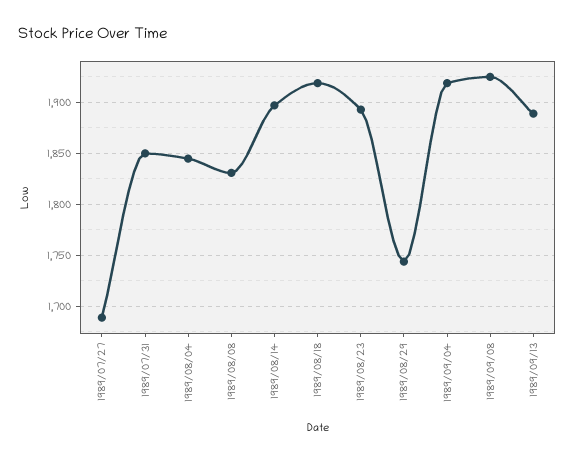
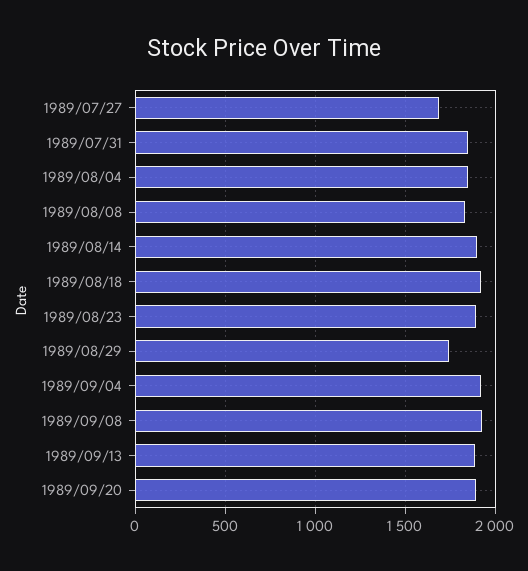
1989/09/20: none -> 1900

